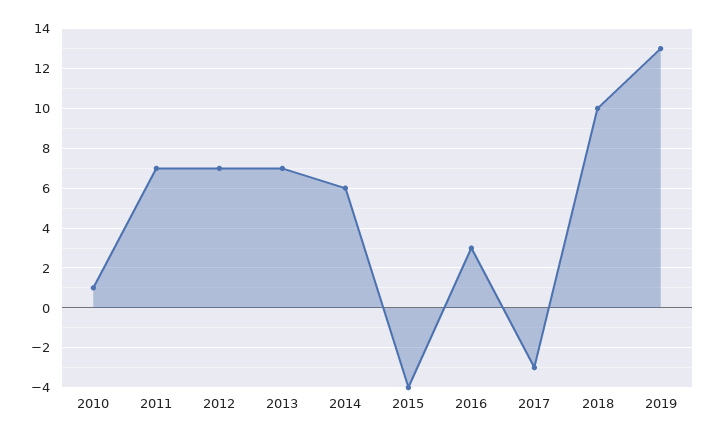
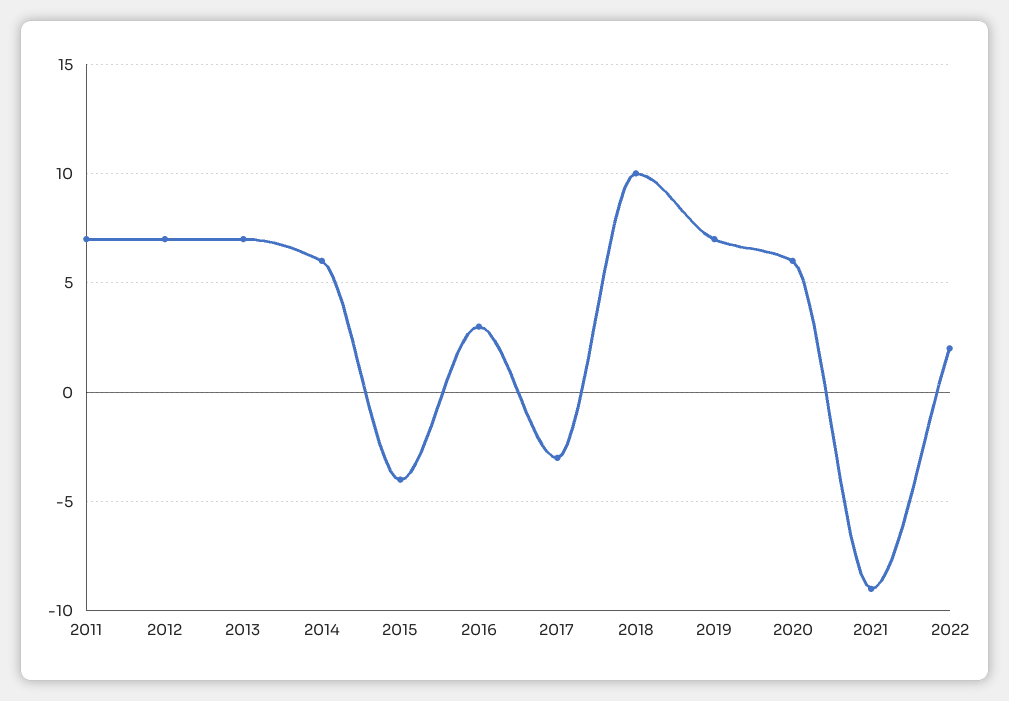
2010: 1 -> none
2019: 13 -> 7
2020: none -> 6
2021: none -> -9
2022: none -> 2

